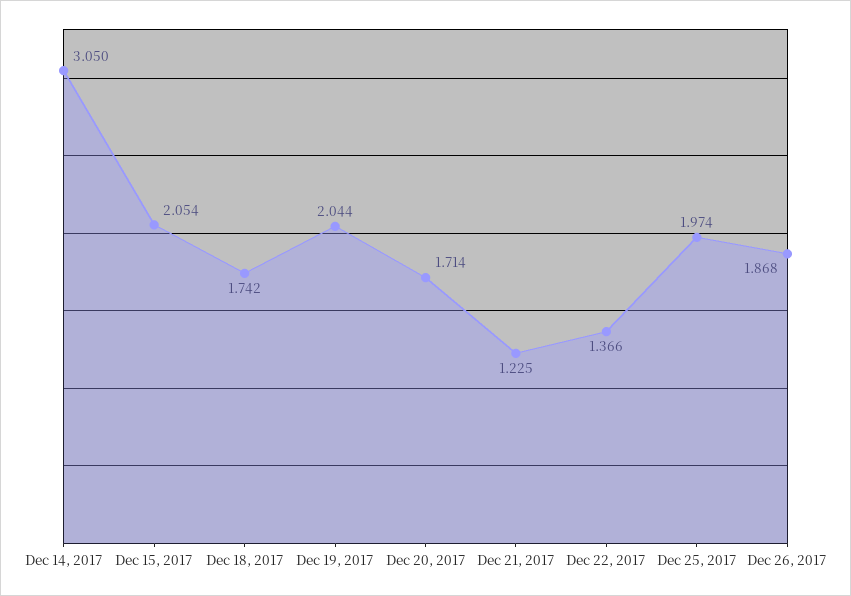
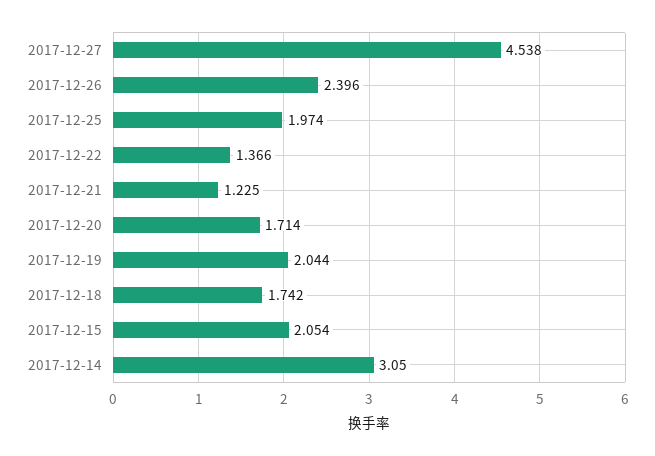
Dec 26, 2017: 1.868 -> 2.396
2017-12-27: none -> 4.538

